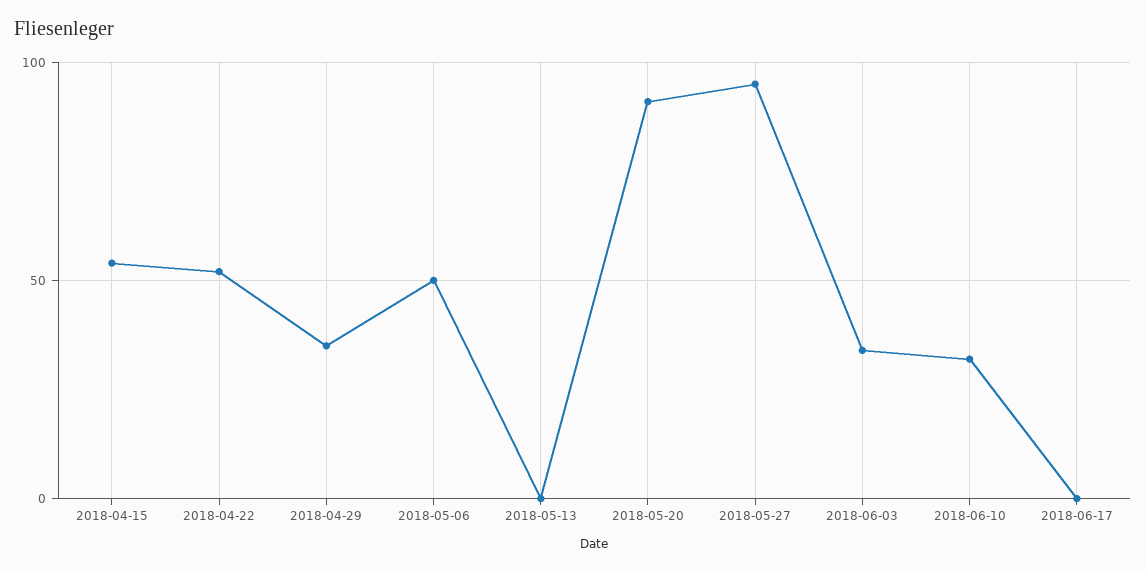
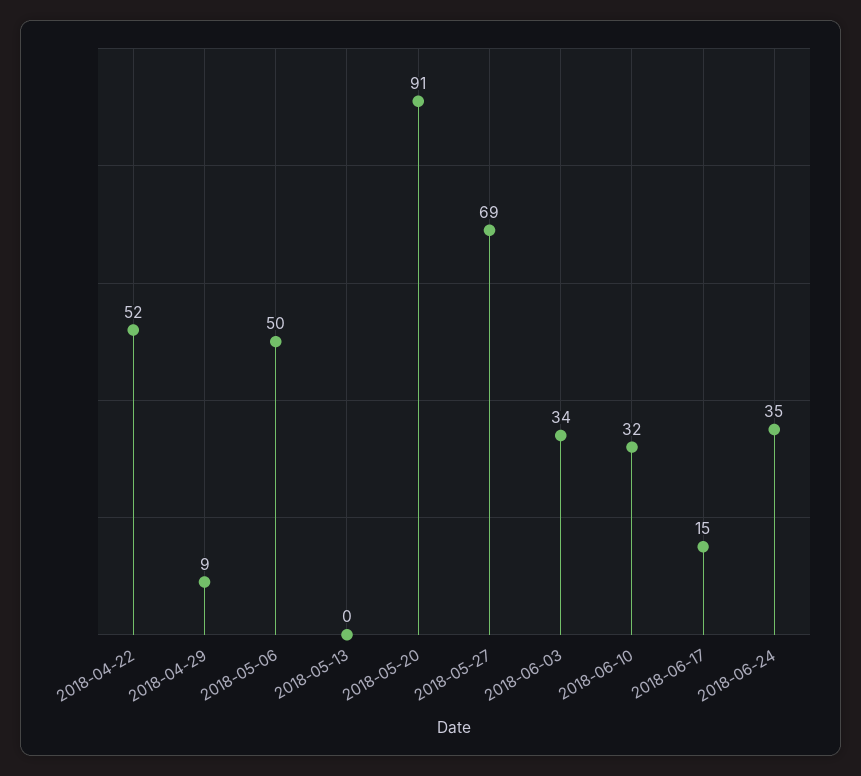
2018-04-15: 55 -> none
2018-04-29: 35 -> 9
2018-05-27: 95 -> 69
2018-06-17: 0 -> 15
2018-06-24: none -> 35

